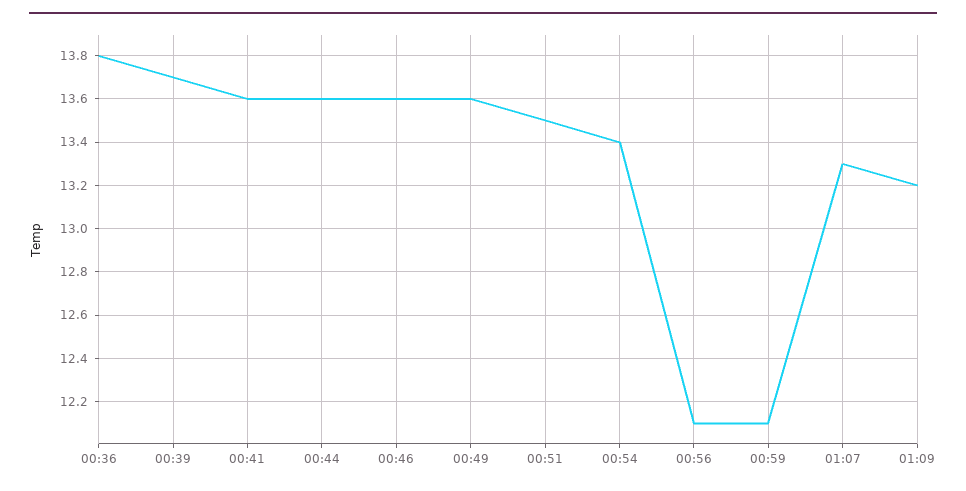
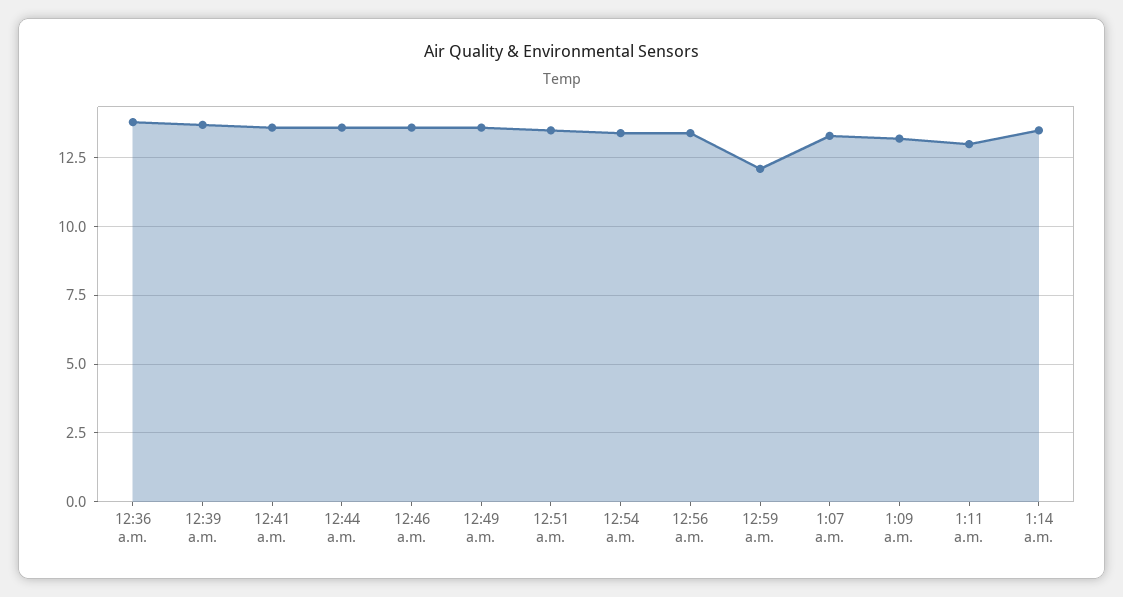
00:56: 12.1 -> 13.5
1:11 a.m.: none -> 13
1:14 a.m.: none -> 13.5

